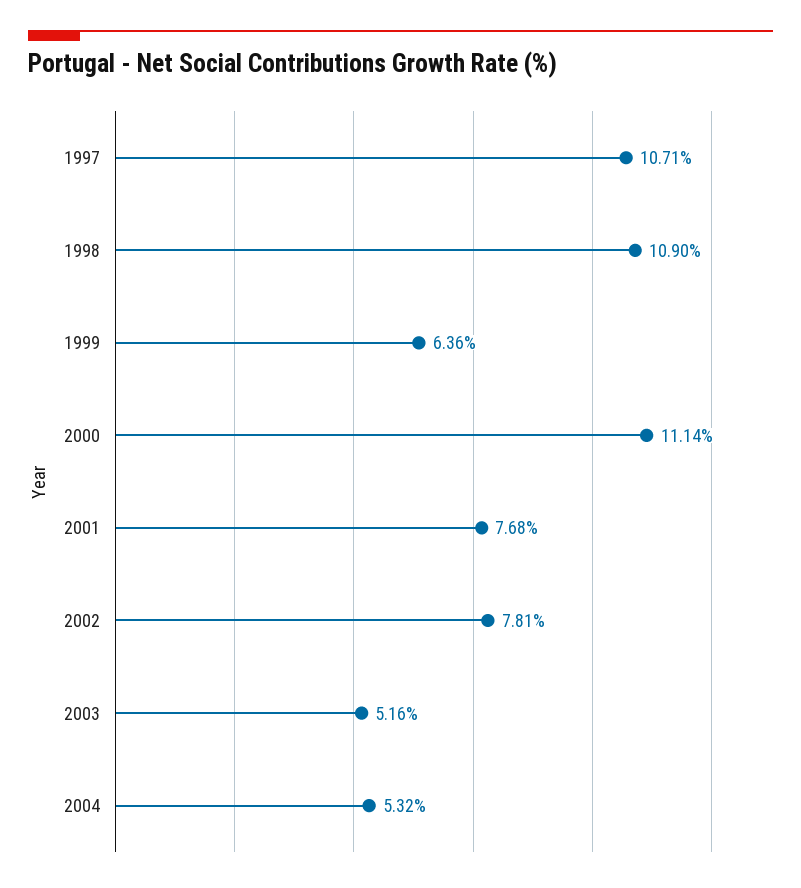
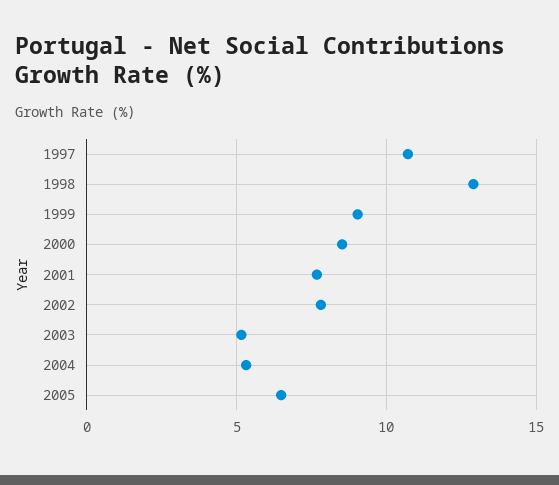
1998: 10.9 -> 13
1999: 6.36 -> 9
2000: 11.14 -> 8.5
2005: none -> 6.5

